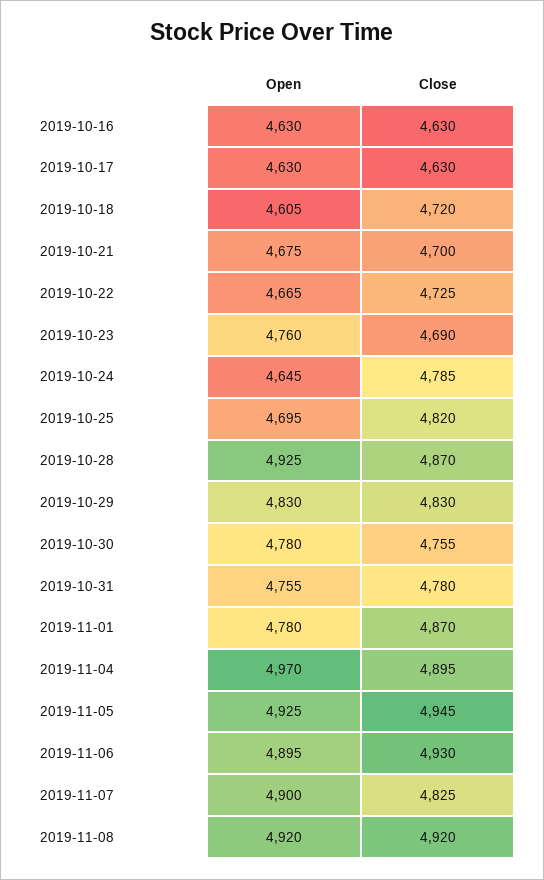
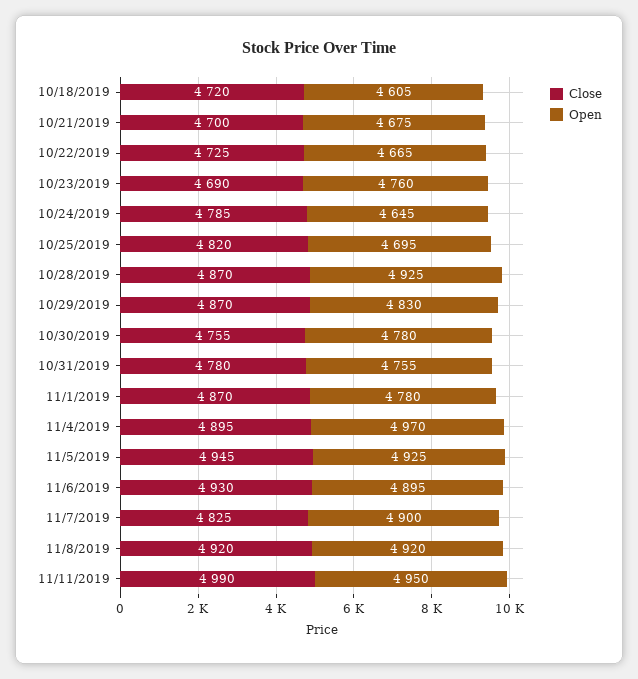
Open, 2019-10-16: 4630 -> none
Close, 2019-10-16: 4630 -> none
Open, 2019-10-17: 4630 -> none
Close, 2019-10-17: 4630 -> none
Close, 2019-10-29: 4830 -> 4870
Close, 11/11/2019: none -> 4990
Open, 11/11/2019: none -> 4950

